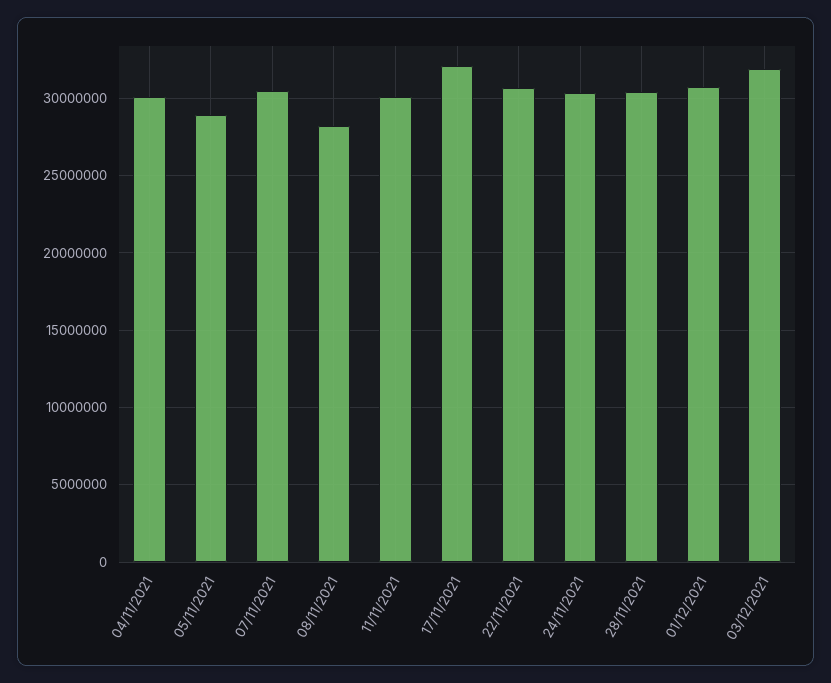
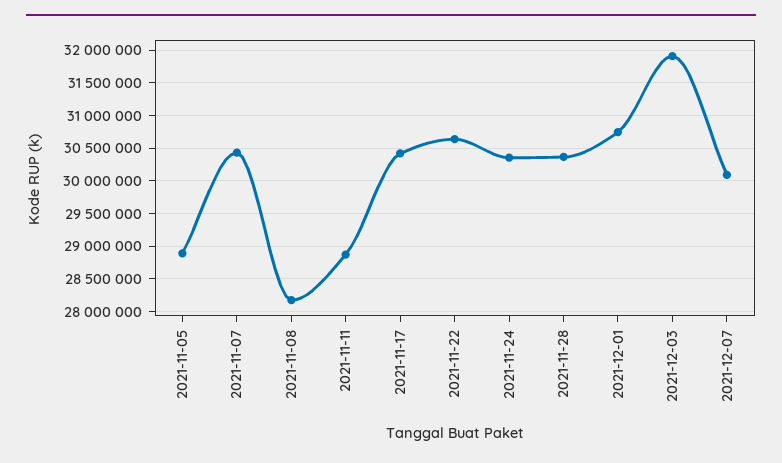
04/11/2021: 30000000 -> none
11/11/2021: 30000000 -> 28900000
17/11/2021: 32000000 -> 30400000
2021-12-07: none -> 30100000

